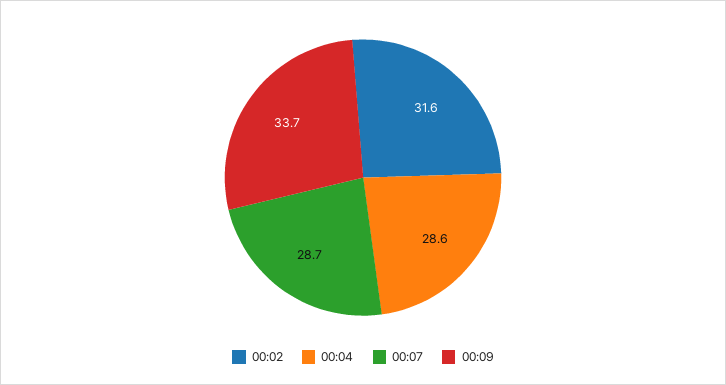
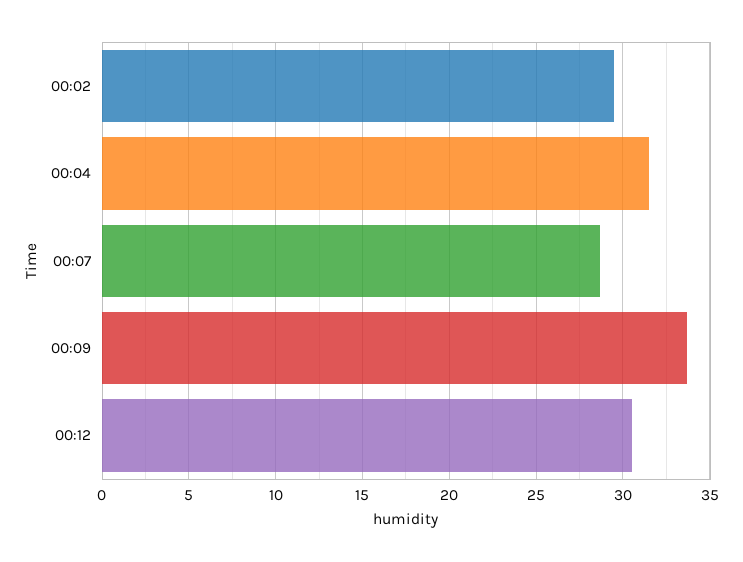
00:02: 31.6 -> 29.5
00:04: 28.6 -> 31.5
00:12: none -> 30.5

